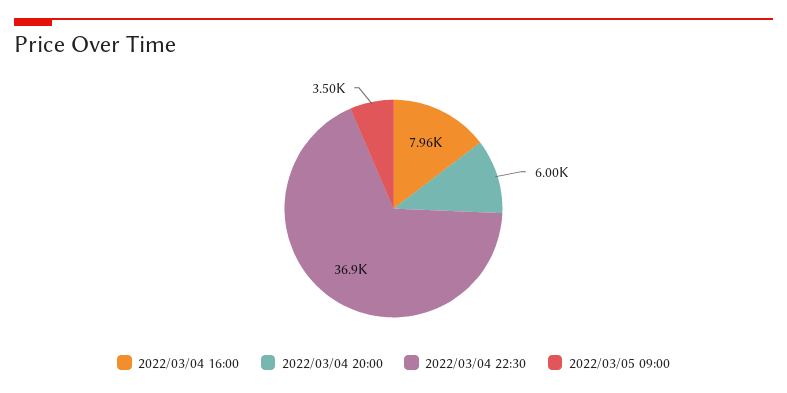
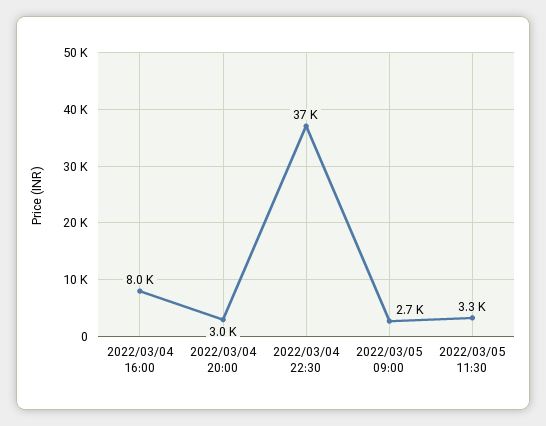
2022/03/04 20:00: 6000 -> 3000
2022/03/05 09:00: 3500 -> 2700
2022/03/05 11:30: none -> 3300

